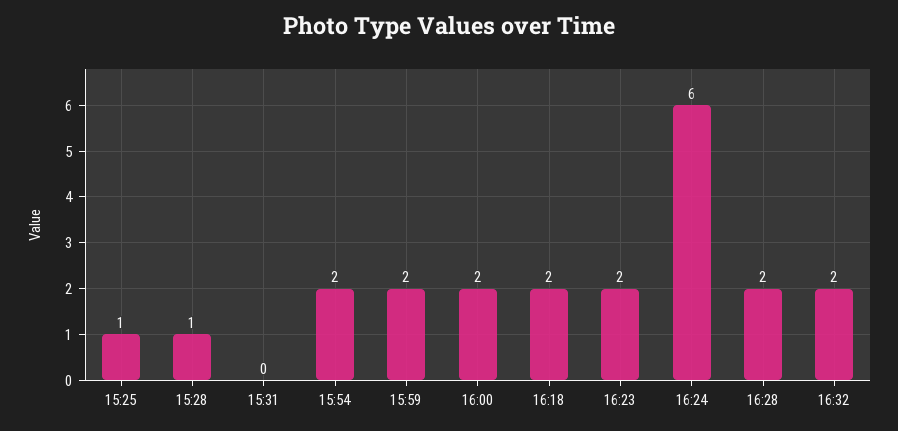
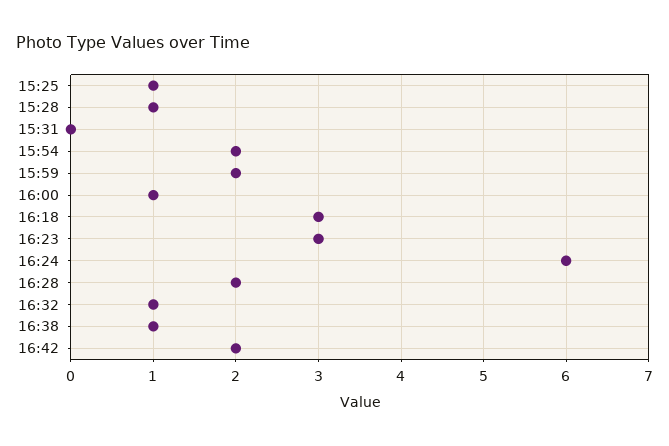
16:00: 2 -> 1
16:18: 2 -> 3
16:23: 2 -> 3
16:32: 2 -> 1
16:38: none -> 1
16:42: none -> 2

